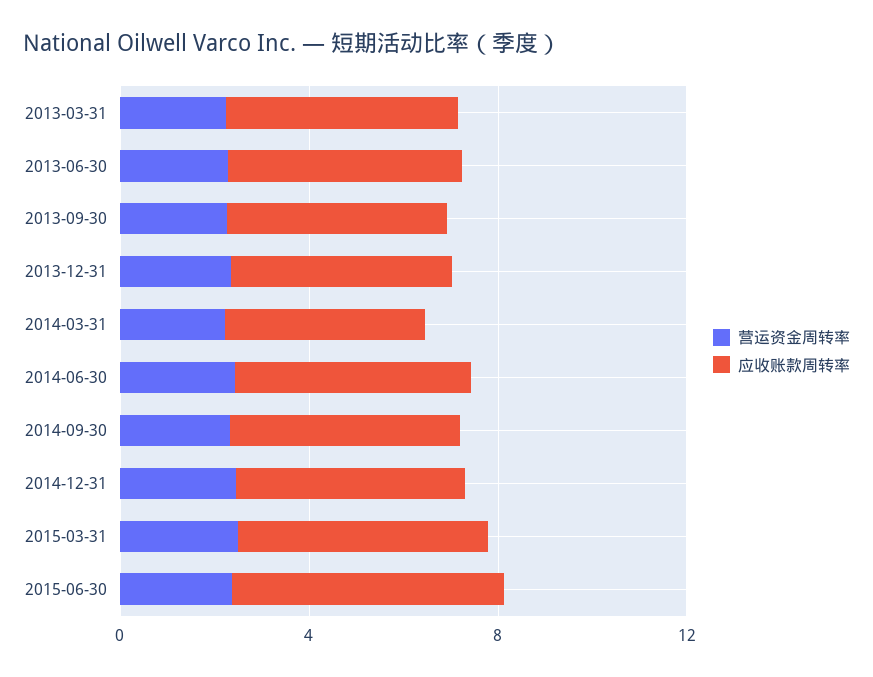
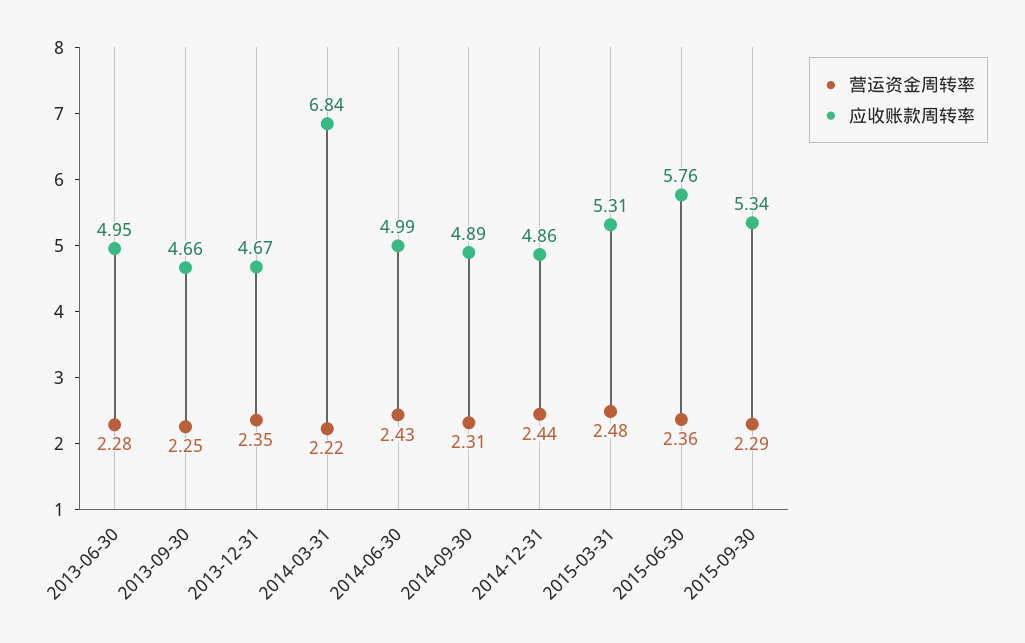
营运资金周转率, 2013-03-31: 2 -> none
应收账款周转率, 2013-03-31: 5 -> none
应收账款周转率, 2014-03-31: 4 -> 6.84
营运资金周转率, 2015-09-30: none -> 2.29
应收账款周转率, 2015-09-30: none -> 5.34

